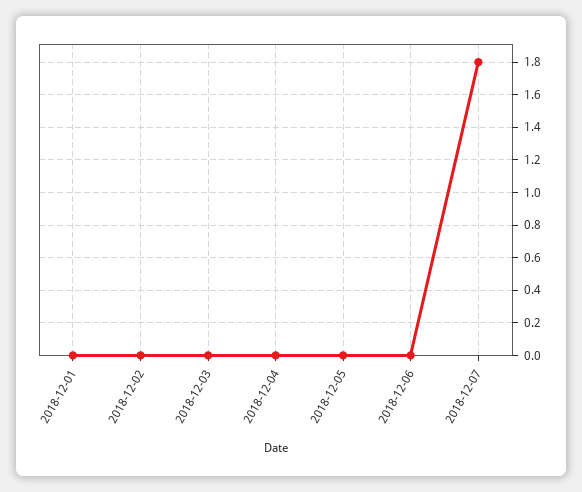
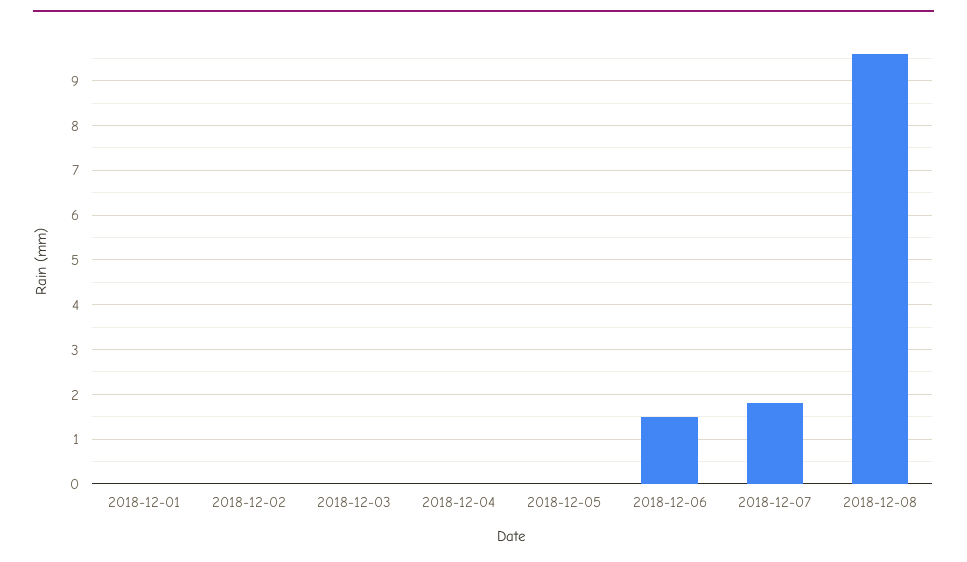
2018-12-06: 0 -> 1.5
2018-12-08: none -> 9.5

